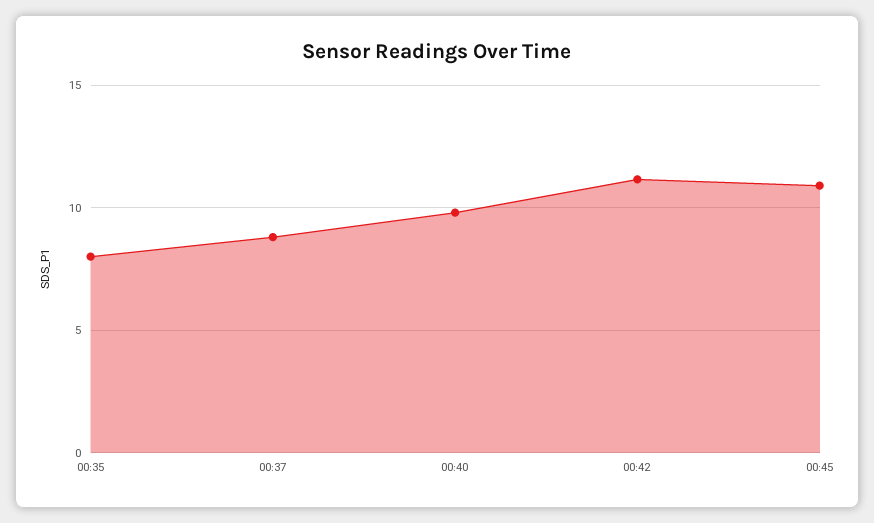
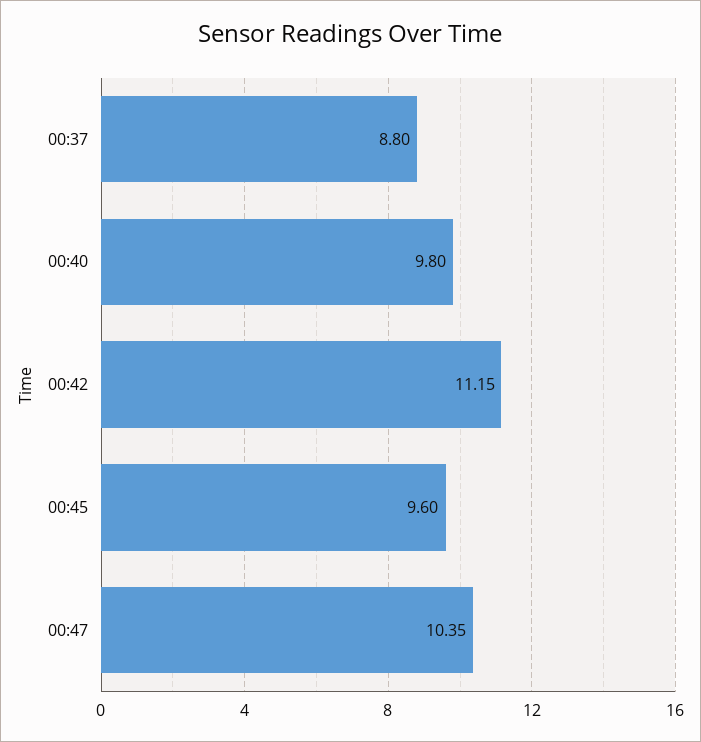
00:35: 8 -> none
00:45: 11 -> 9.6
00:47: none -> 10.35

